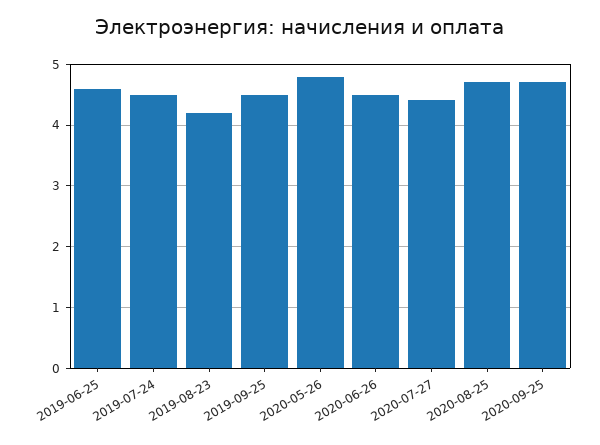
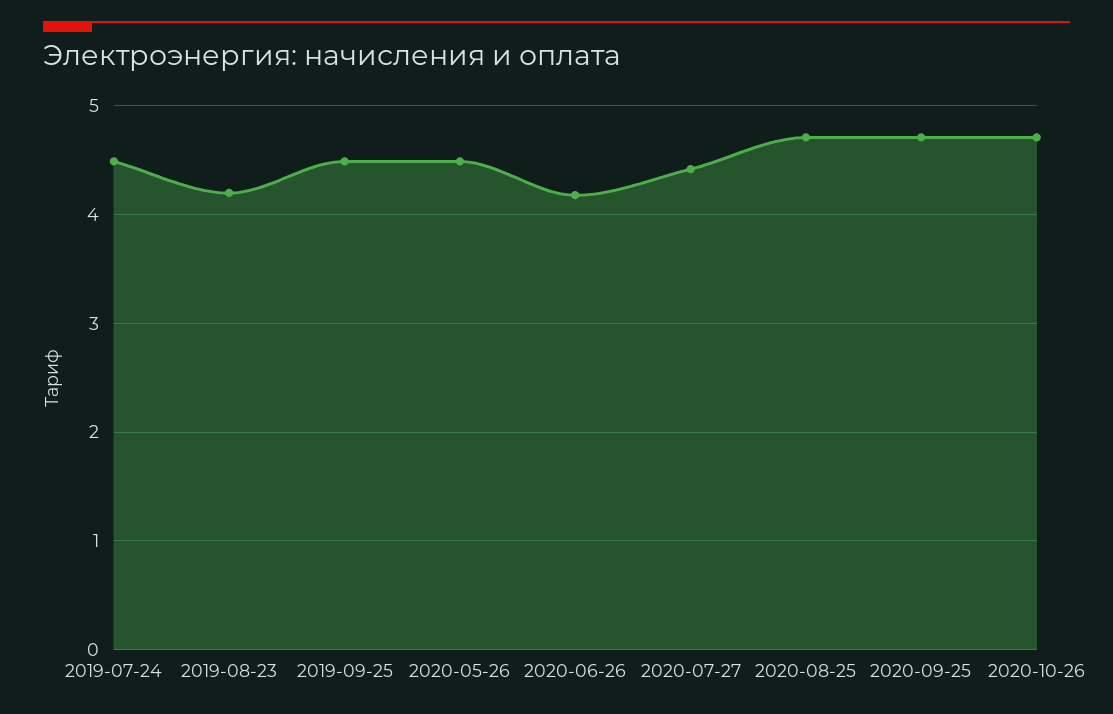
2019-06-25: 4.6 -> none
2020-05-26: 4.8 -> 4.5
2020-06-26: 4.5 -> 4.2
2020-10-26: none -> 4.7

